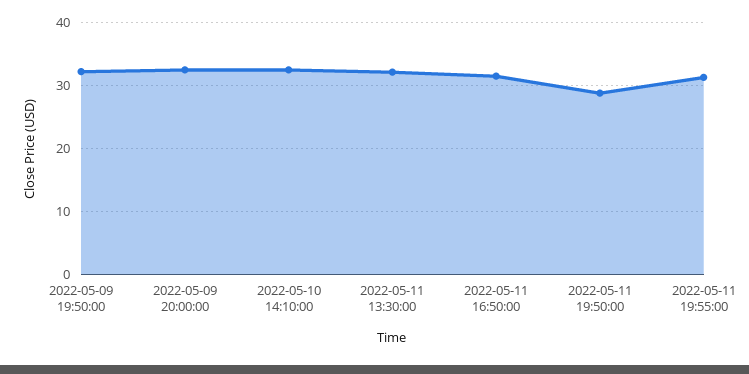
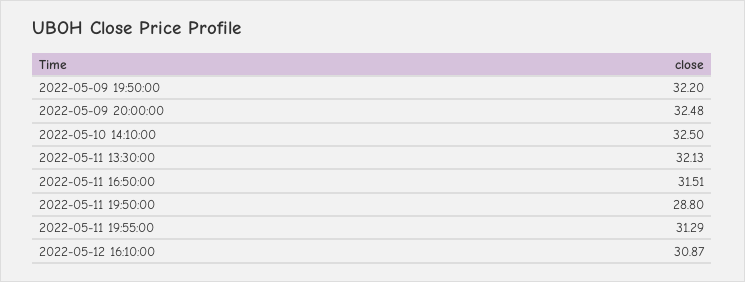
2022-05-12 16:10:00: none -> 30.87

